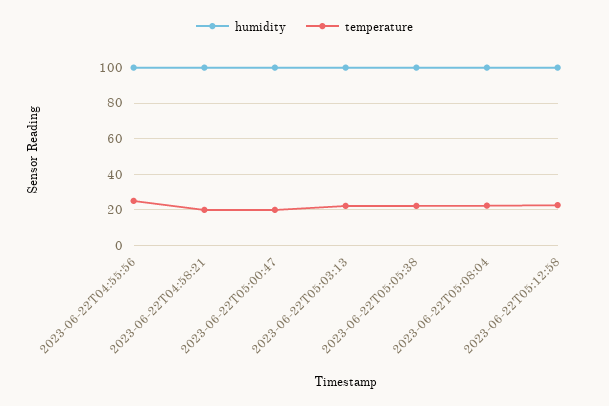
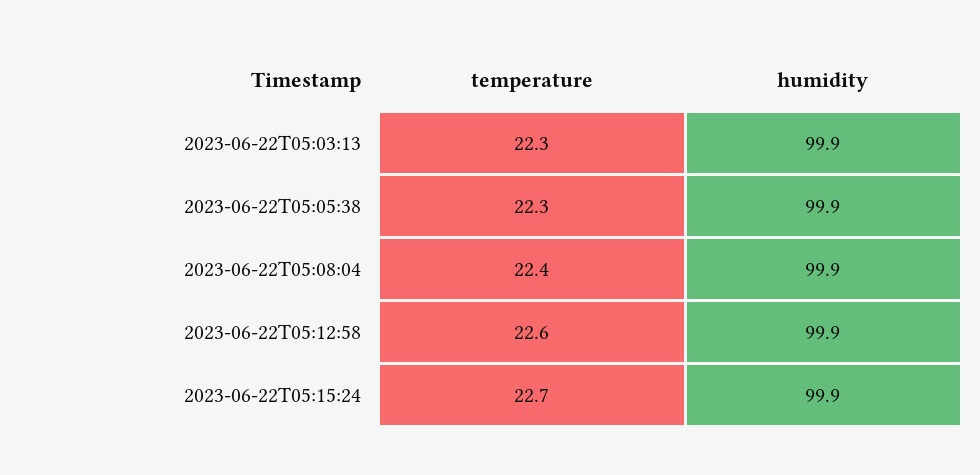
humidity, 2023-06-22T04:55:56: 100 -> none
temperature, 2023-06-22T04:55:56: 25 -> none
humidity, 2023-06-22T04:58:21: 100 -> none
temperature, 2023-06-22T04:58:21: 20 -> none
humidity, 2023-06-22T05:00:47: 100 -> none
temperature, 2023-06-22T05:00:47: 20 -> none
temperature, 2023-06-22T05:15:24: none -> 22.7
humidity, 2023-06-22T05:15:24: none -> 99.9

